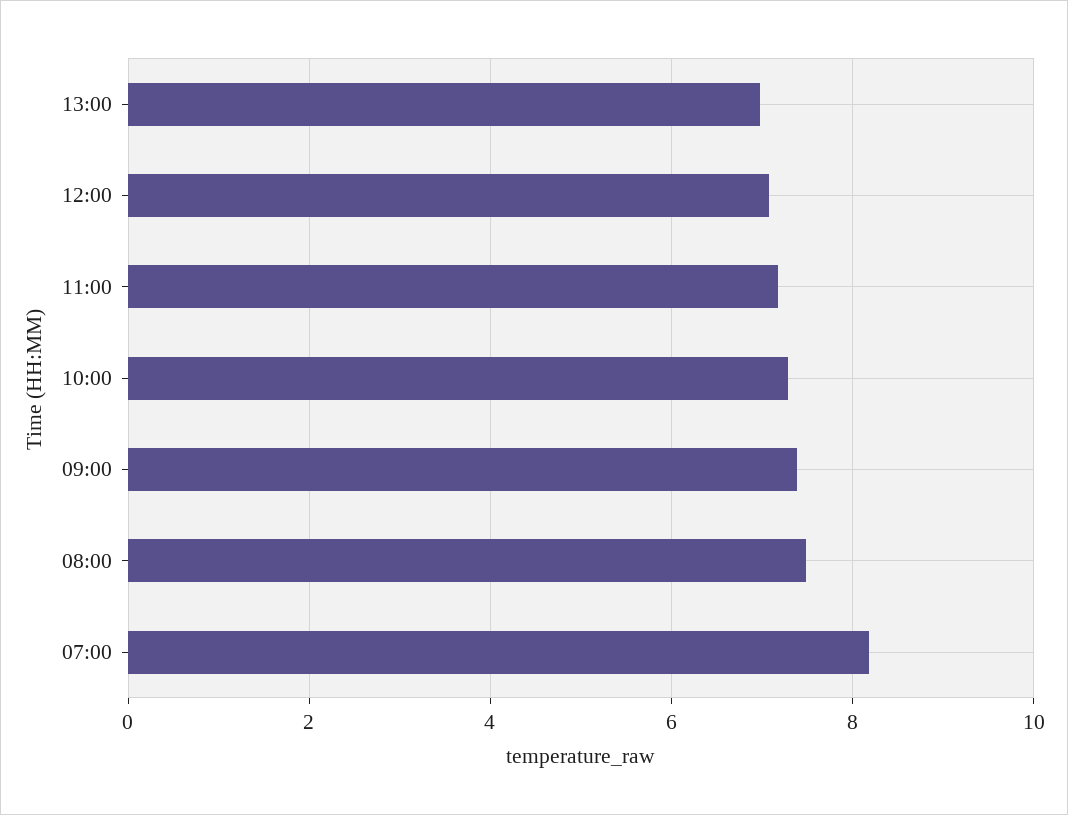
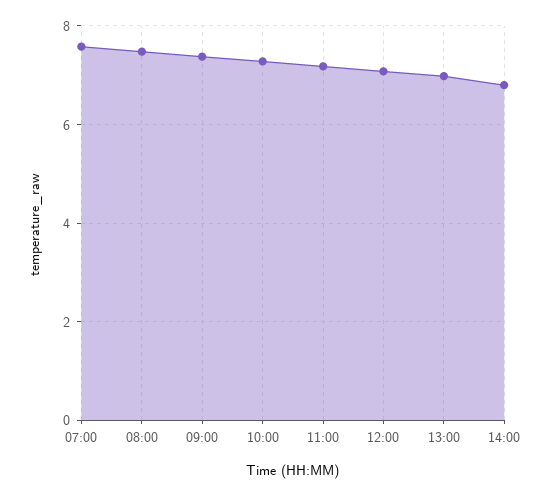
07:00: 8.2 -> 7.6
14:00: none -> 6.8

